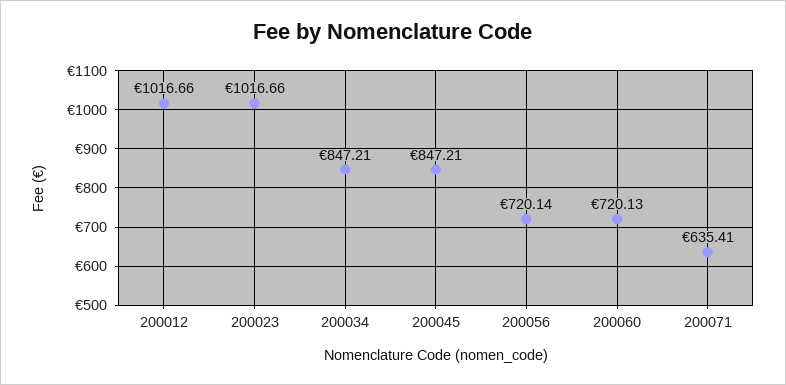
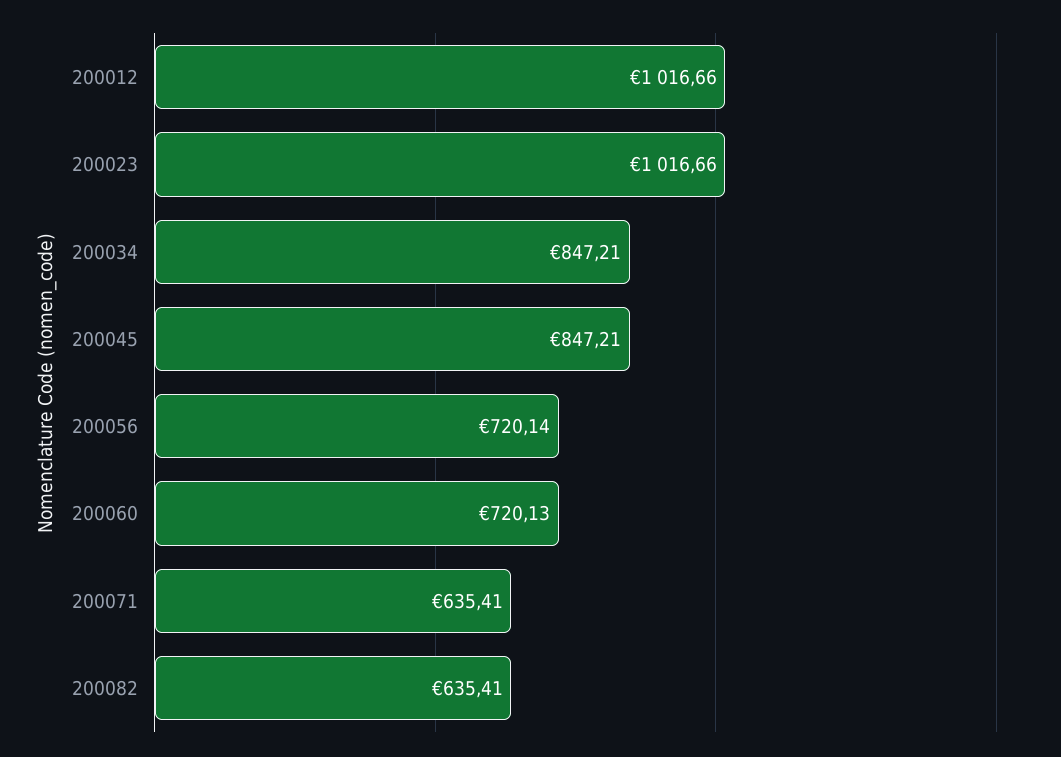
200082: none -> 635.41

